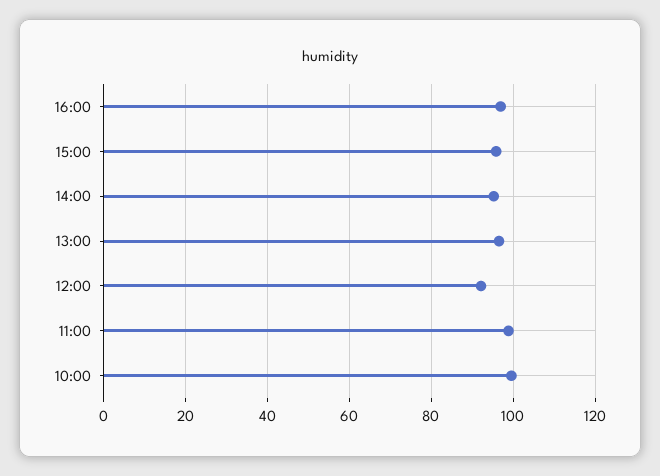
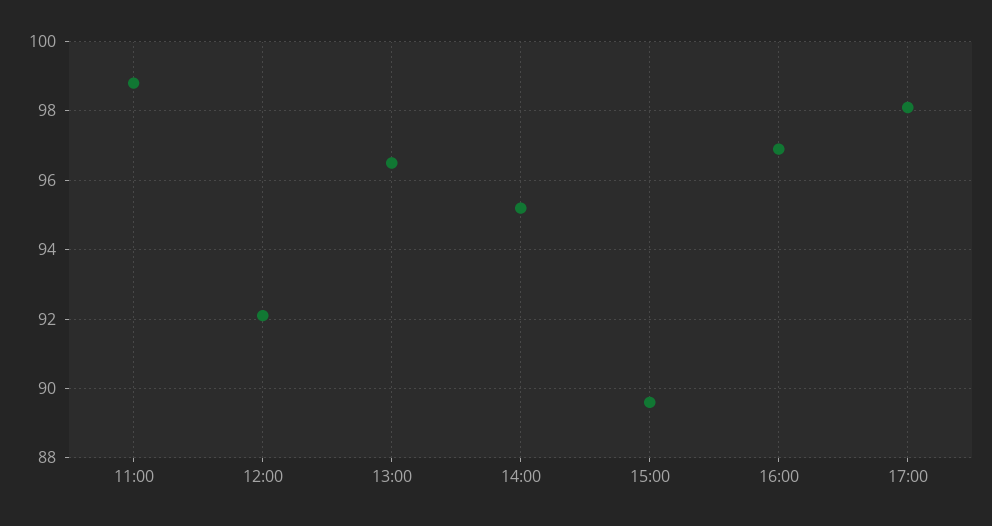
15:00: 96 -> 89.5
10:00: 100 -> none
17:00: none -> 98

